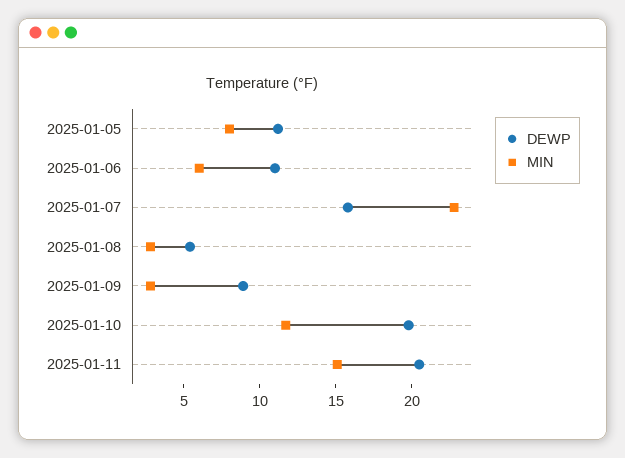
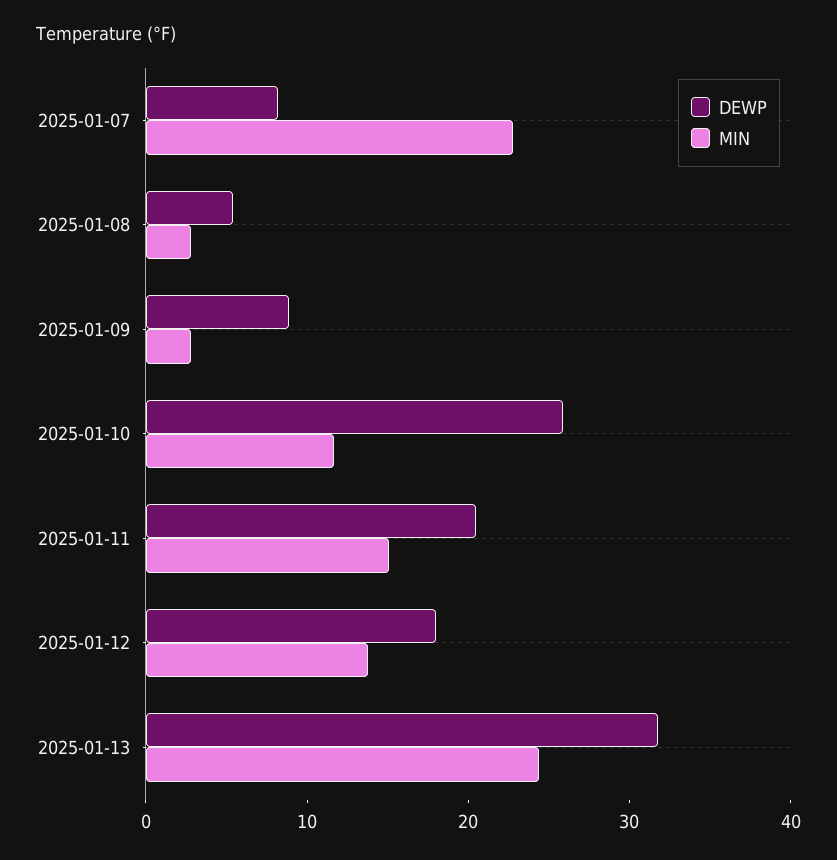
DEWP, 2025-01-05: 11 -> none
MIN, 2025-01-05: 8 -> none
DEWP, 2025-01-06: 11 -> none
MIN, 2025-01-06: 6 -> none
DEWP, 2025-01-07: 16 -> 8
DEWP, 2025-01-10: 20 -> 26
DEWP, 2025-01-12: none -> 18
MIN, 2025-01-12: none -> 14
DEWP, 2025-01-13: none -> 32
MIN, 2025-01-13: none -> 24

